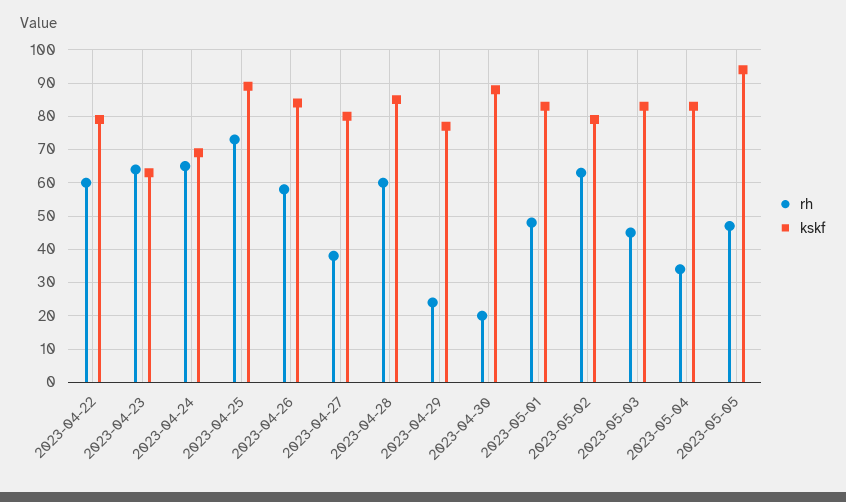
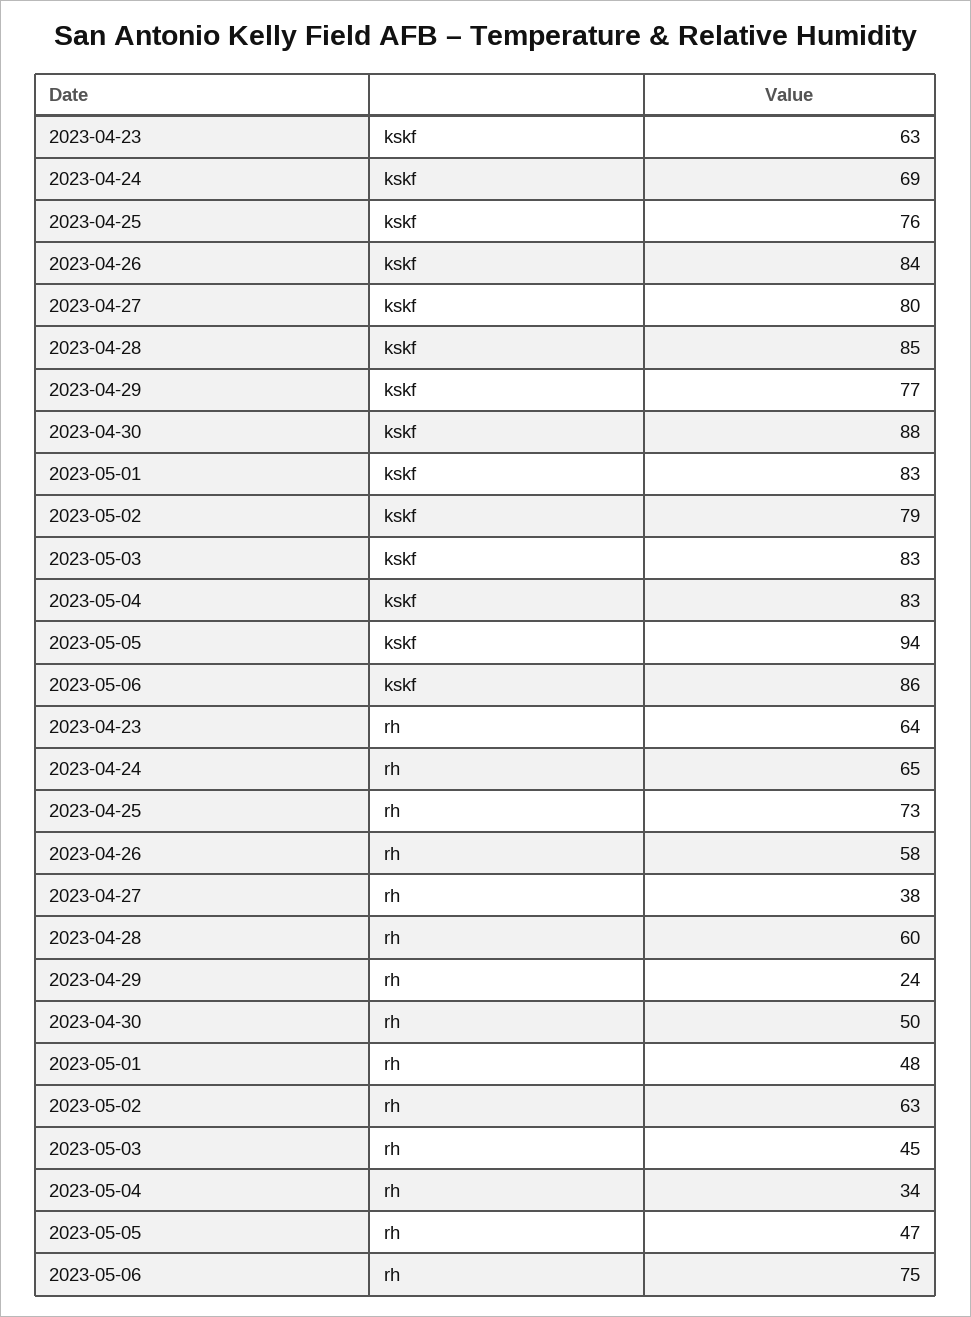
rh, 2023-04-22: 60 -> none
kskf, 2023-04-22: 80 -> none
kskf, 2023-04-25: 90 -> 76
rh, 2023-04-30: 20 -> 50
kskf, 2023-05-06: none -> 86
rh, 2023-05-06: none -> 75

